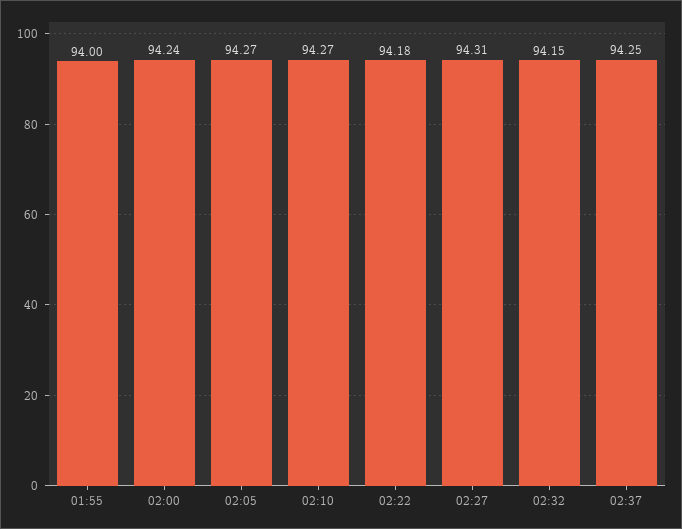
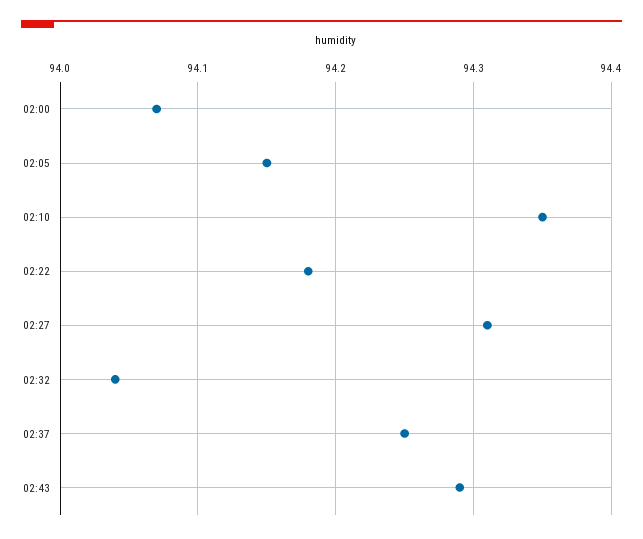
01:55: 94 -> none
02:00: 94.24 -> 94.07
02:05: 94.27 -> 94.15
02:10: 94.27 -> 94.35
02:32: 94.15 -> 94.04
02:43: none -> 94.29

